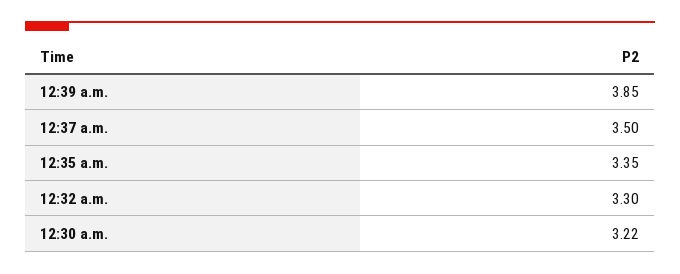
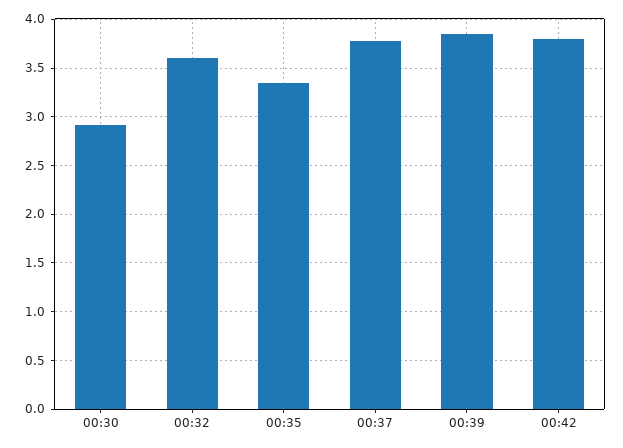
12:37 a.m.: 3.5 -> 3.8
12:32 a.m.: 3.3 -> 3.6
12:30 a.m.: 3.22 -> 2.9
00:42: none -> 3.8

